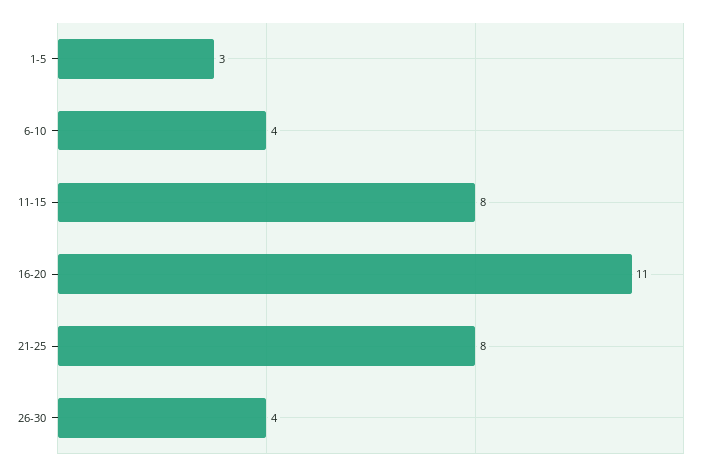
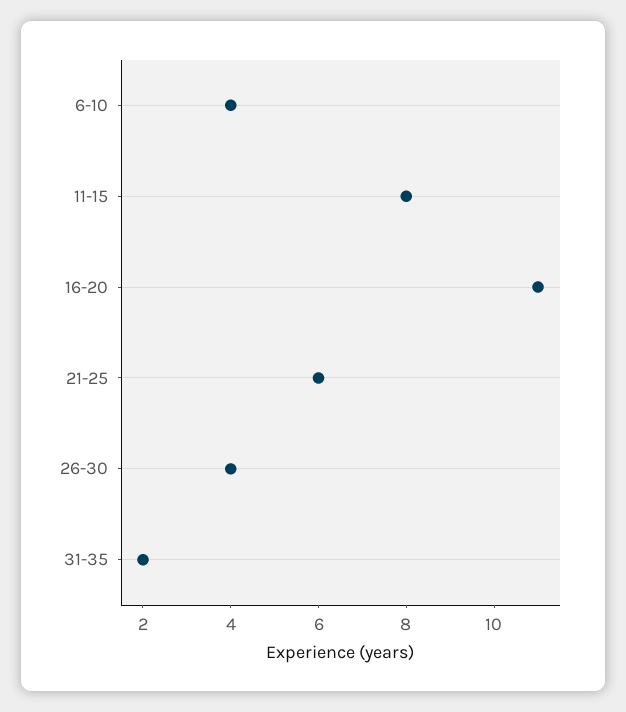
1-5: 3 -> none
21-25: 8 -> 6
31-35: none -> 2

